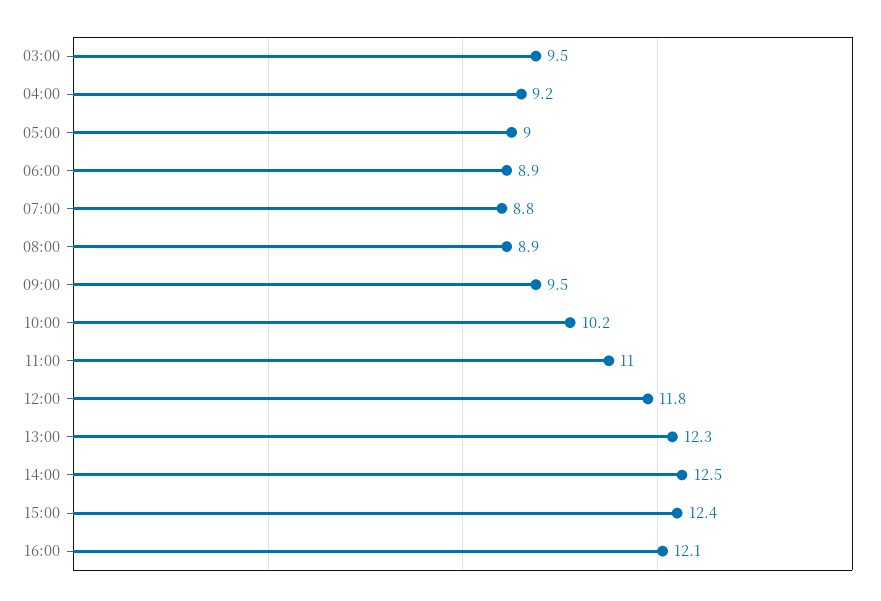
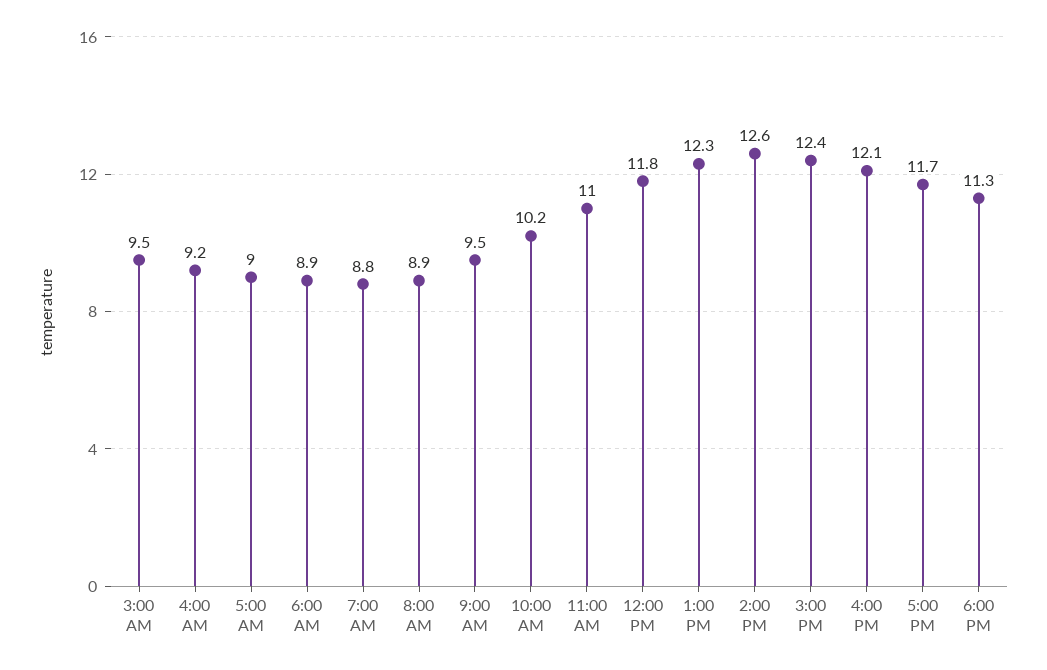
14:00: 12.5 -> 12.6
5:00 PM: none -> 11.7
6:00 PM: none -> 11.3

